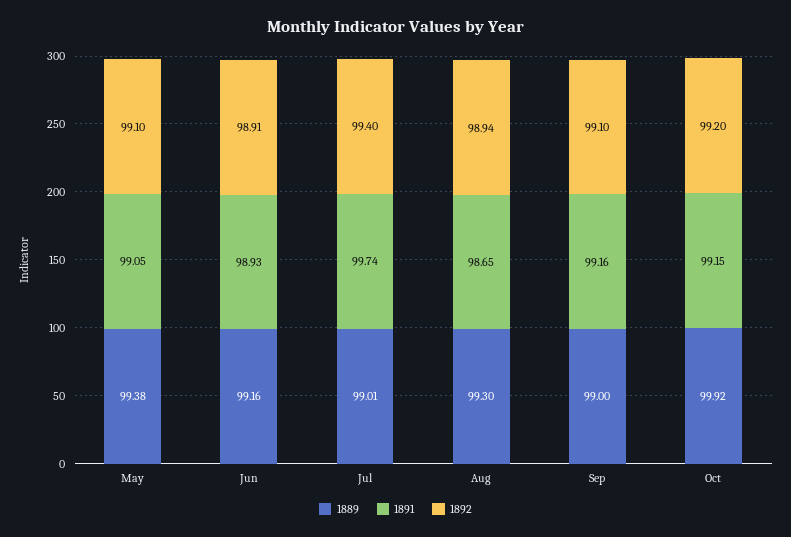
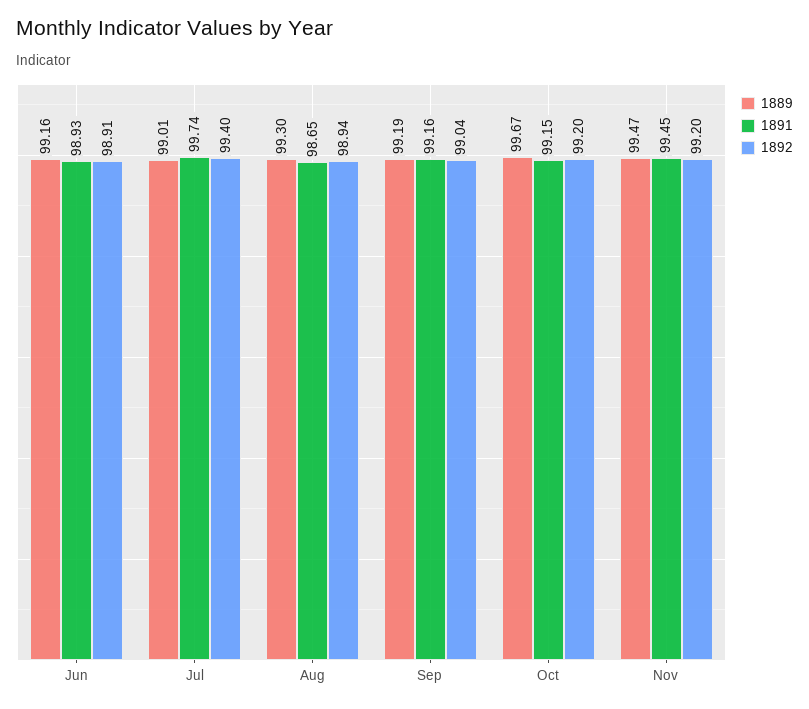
1889, May: 99.38 -> none
1891, May: 99.05 -> none
1892, May: 99.1 -> none
1889, Sep: 99 -> 99.19
1892, Sep: 99.1 -> 99.04
1889, Oct: 99.92 -> 99.67
1889, Nov: none -> 99.47
1891, Nov: none -> 99.45
1892, Nov: none -> 99.2

